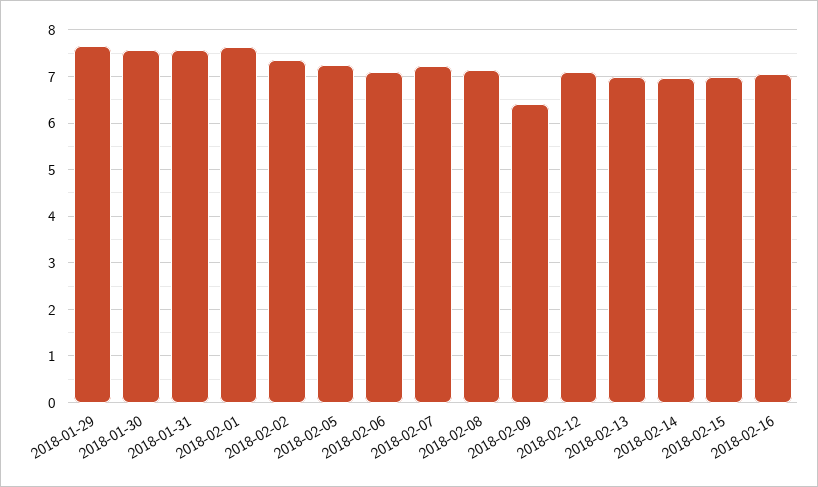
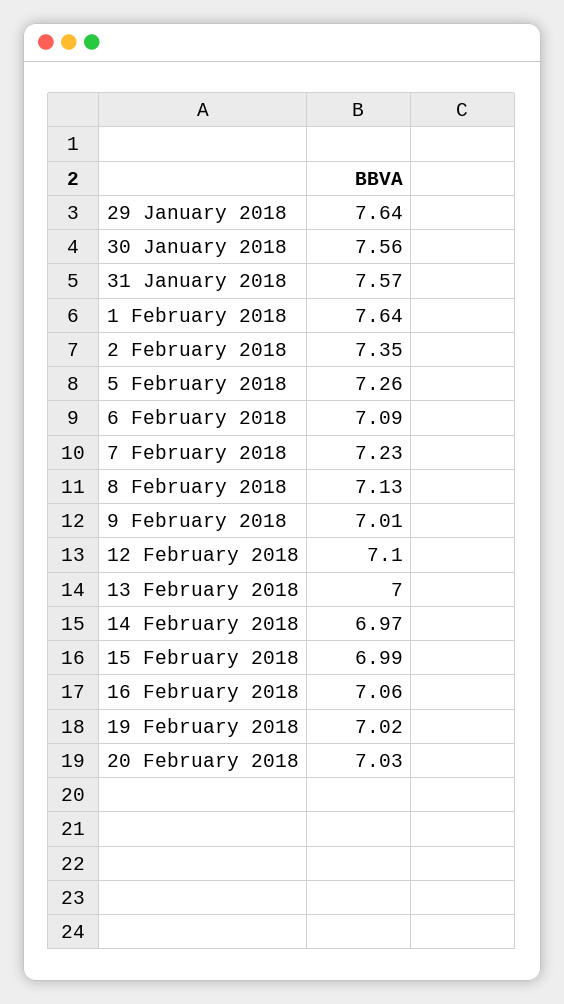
2018-02-09: 6.4 -> 7.01
19 February 2018: none -> 7.02
20 February 2018: none -> 7.03

